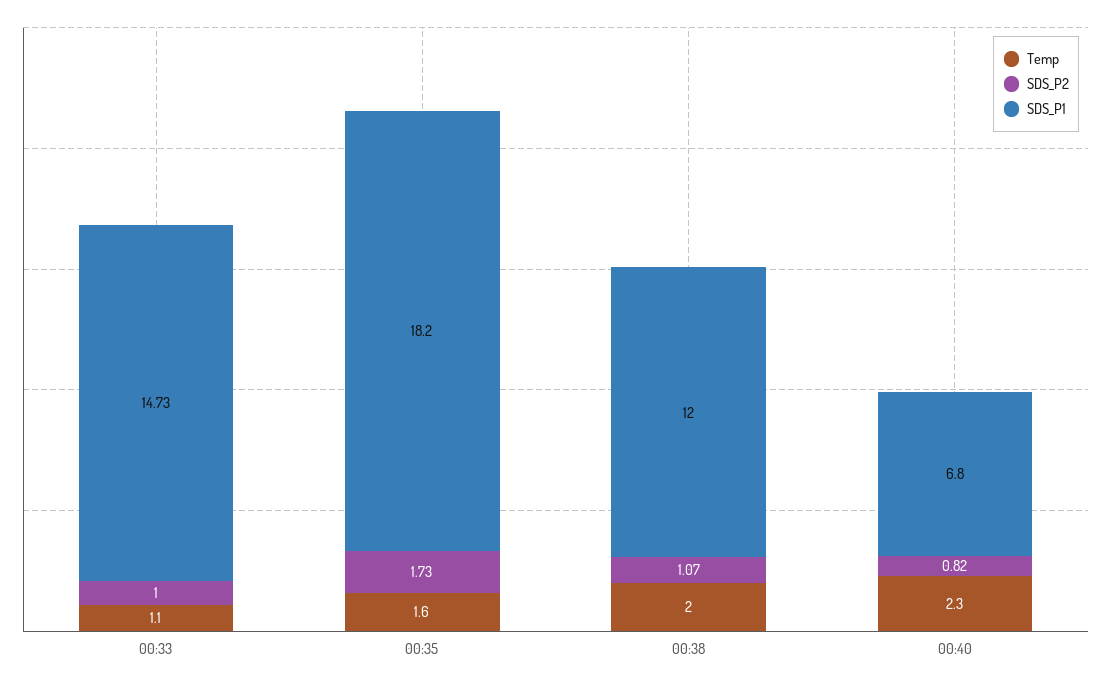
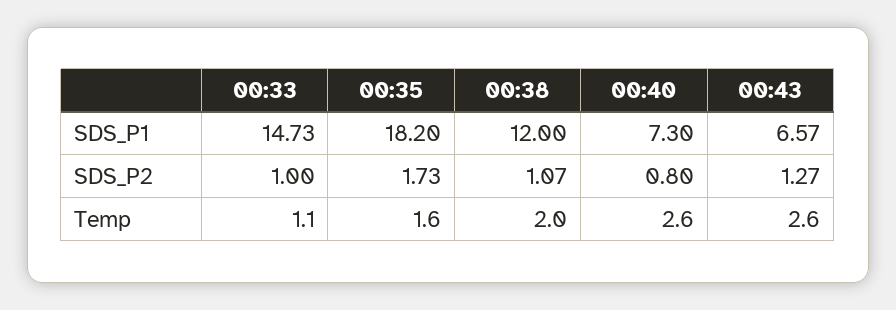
Temp, 00:40: 2.3 -> 2.6
SDS_P2, 00:40: 0.82 -> 0.8
SDS_P1, 00:40: 6.8 -> 7.3
SDS_P1, 00:43: none -> 6.57
SDS_P2, 00:43: none -> 1.27
Temp, 00:43: none -> 2.6

